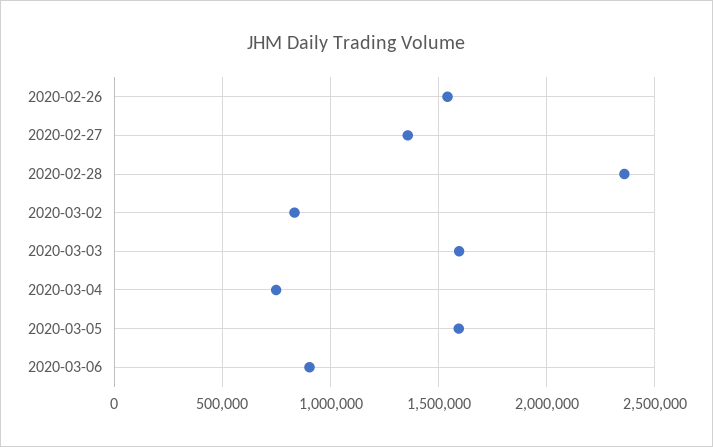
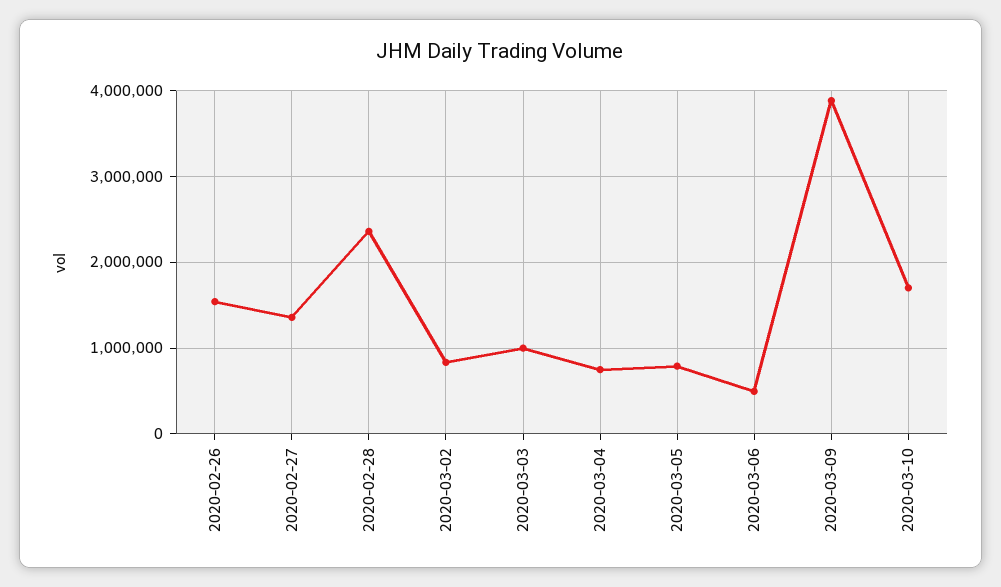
2020-03-03: 1600000 -> 1000000
2020-03-05: 1600000 -> 800000
2020-03-06: 900000 -> 500000
2020-03-09: none -> 3900000
2020-03-10: none -> 1700000

